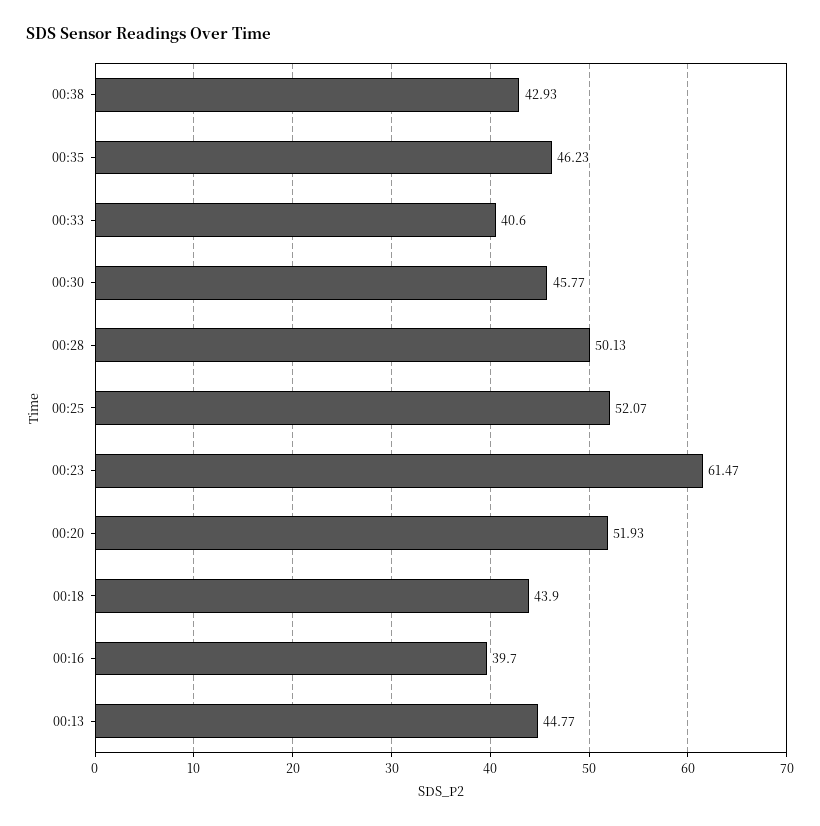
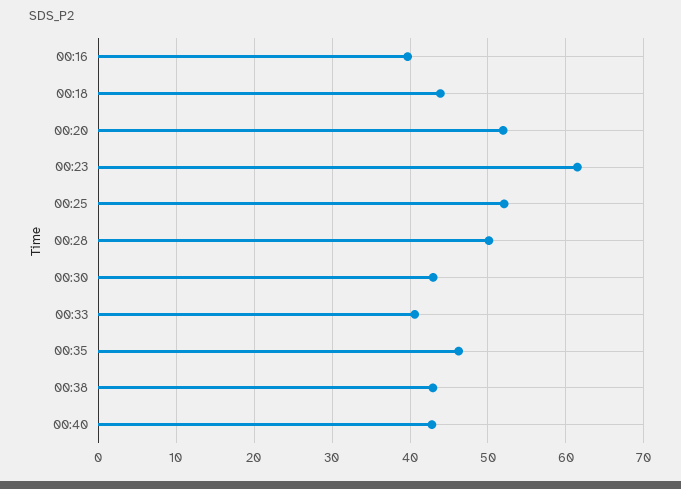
00:30: 45.77 -> 43
00:13: 44.77 -> none
00:40: none -> 43

